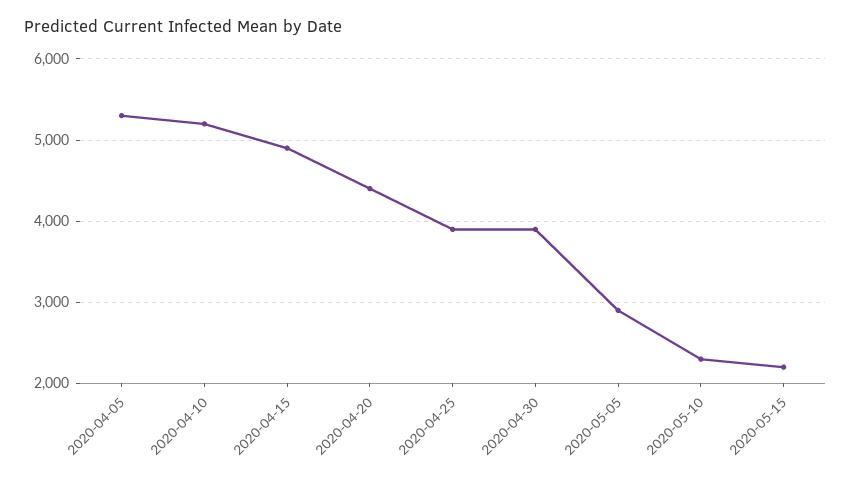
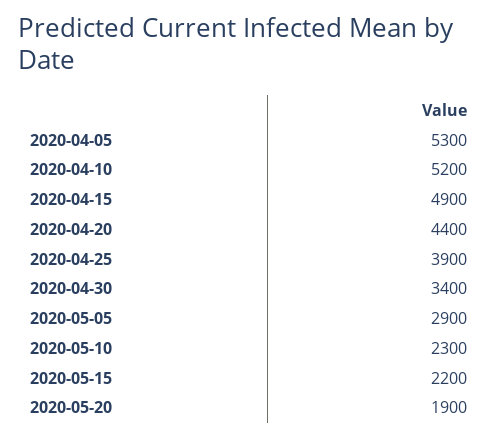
2020-04-30: 3900 -> 3400
2020-05-20: none -> 1900

